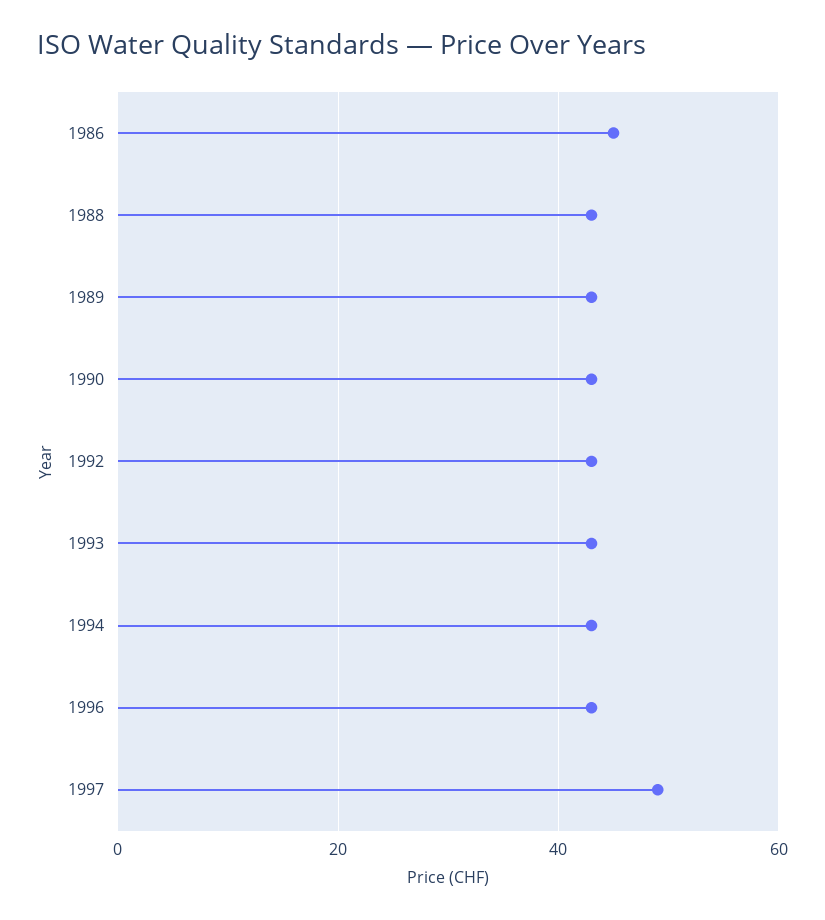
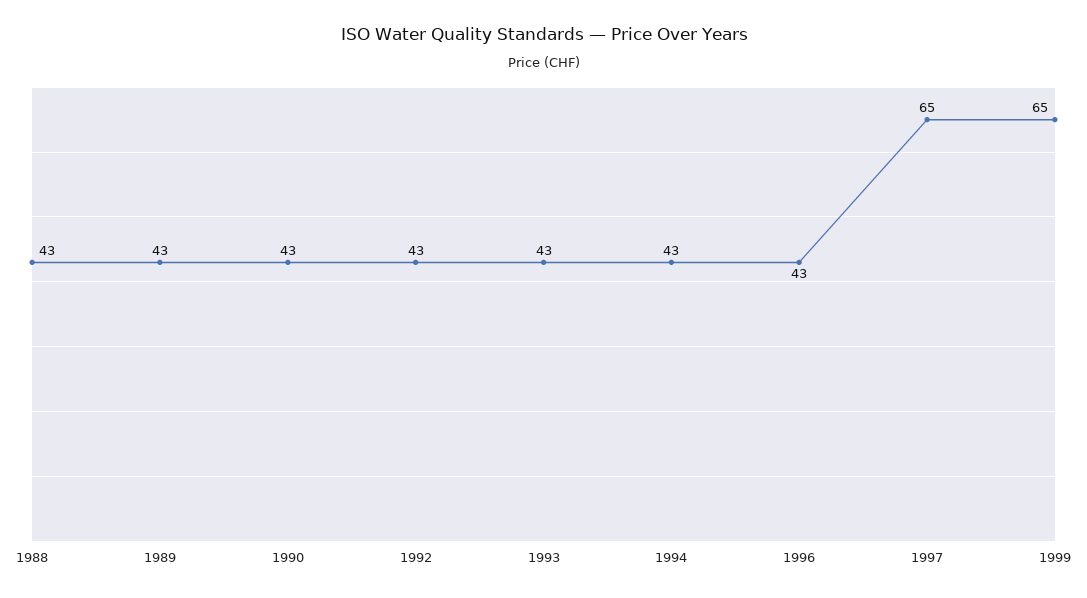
1986: 45 -> none
1997: 50 -> 65
1999: none -> 65

